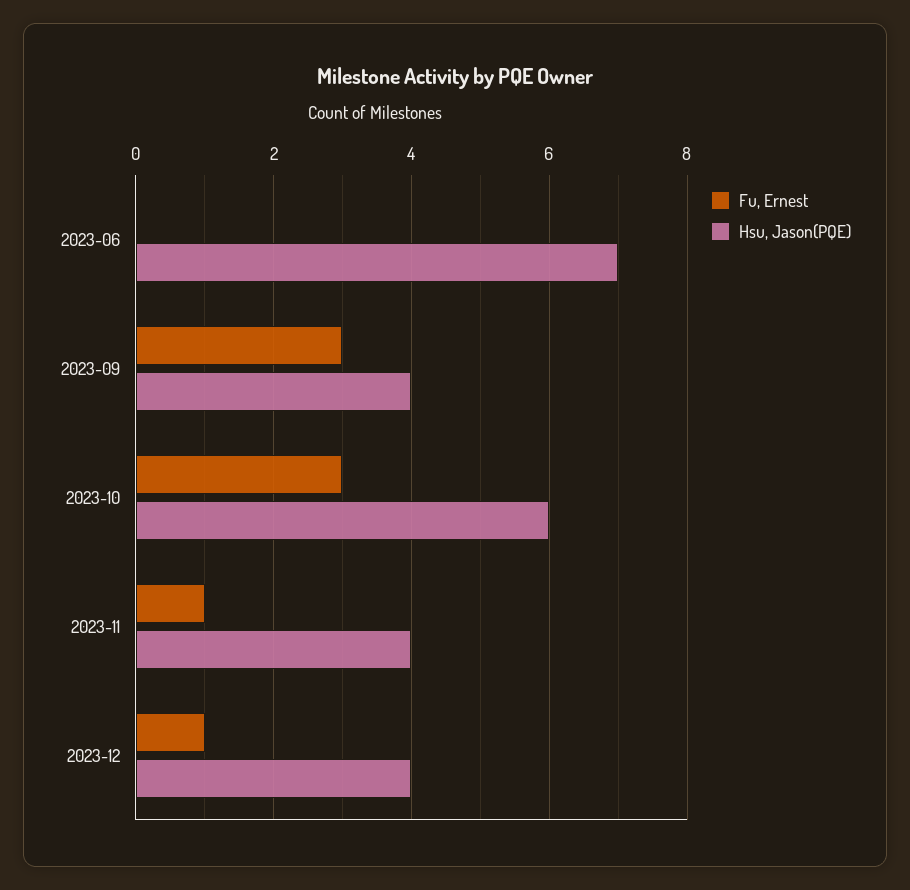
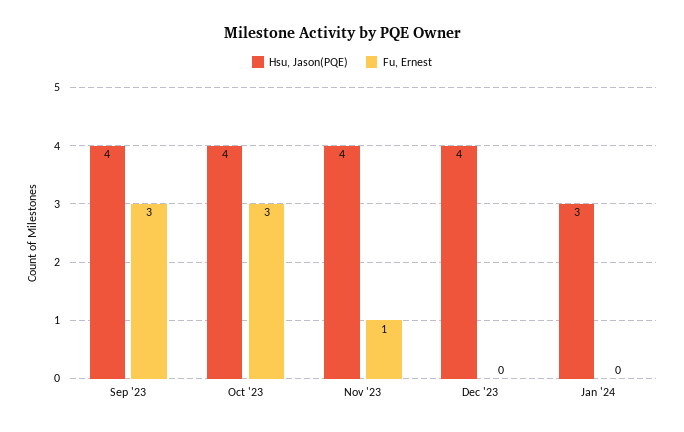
Fu, Ernest, 2023-06: 0 -> none
Hsu, Jason(PQE), 2023-06: 7 -> none
Hsu, Jason(PQE), 2023-10: 6 -> 4
Fu, Ernest, 2023-12: 1 -> 0
Hsu, Jason(PQE), Jan '24: none -> 3
Fu, Ernest, Jan '24: none -> 0

